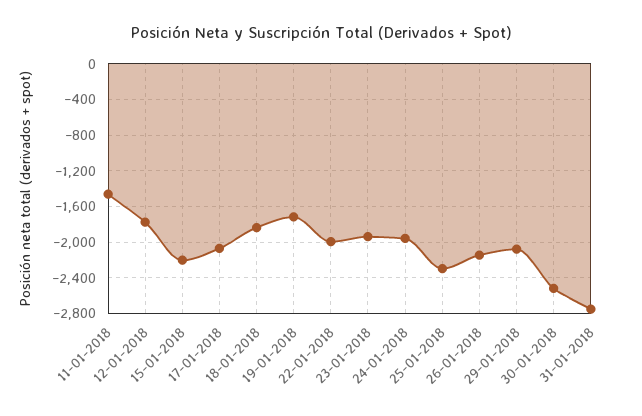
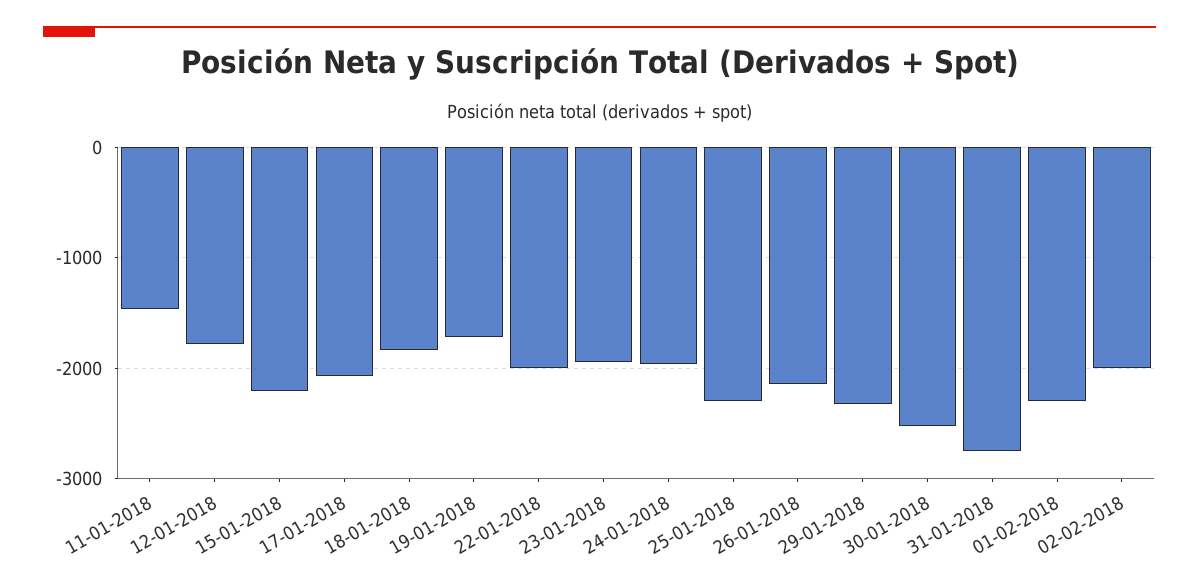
29-01-2018: -2100 -> -2300
01-02-2018: none -> -2300
02-02-2018: none -> -2000

